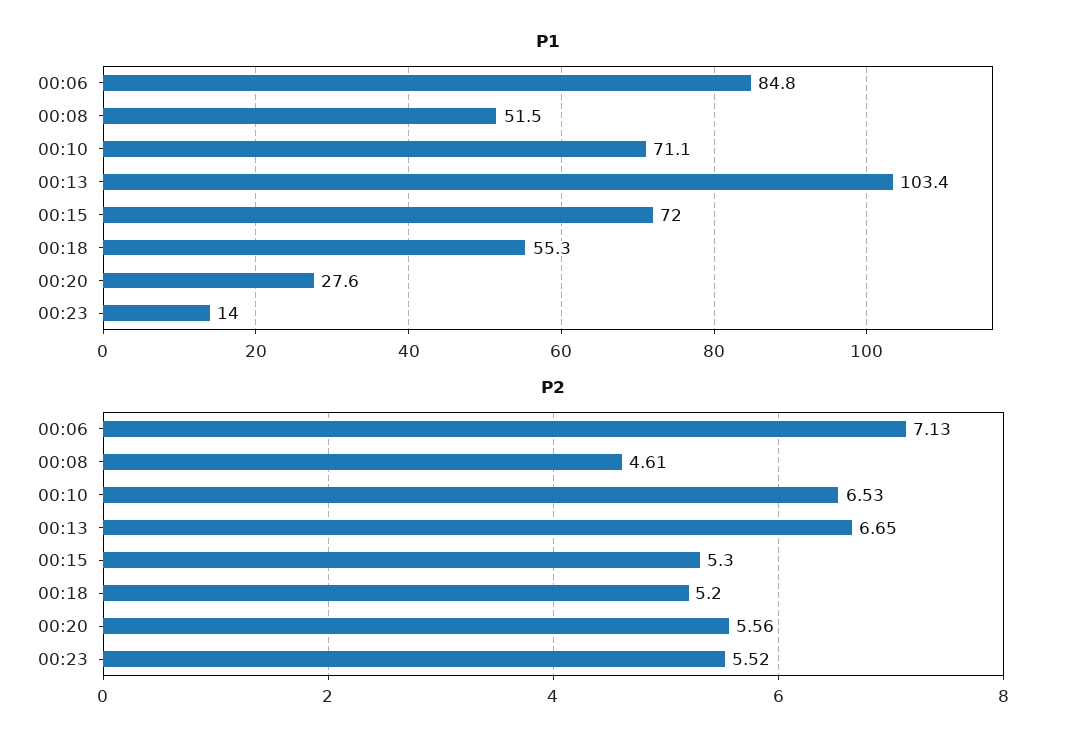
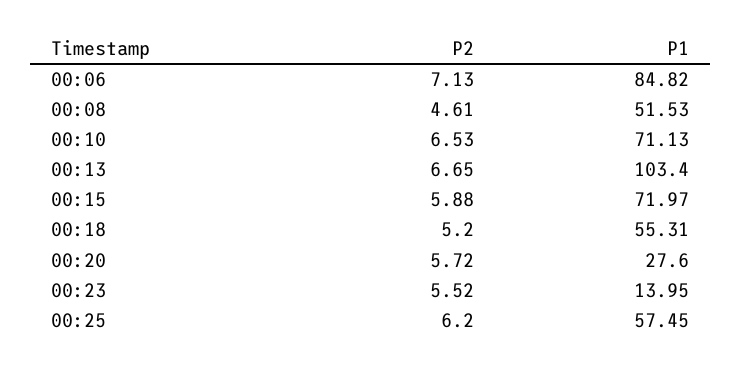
P2, 00:15: 5.3 -> 5.88
P2, 00:20: 5.56 -> 5.72
P2, 00:25: none -> 6.2
P1, 00:25: none -> 57.45

